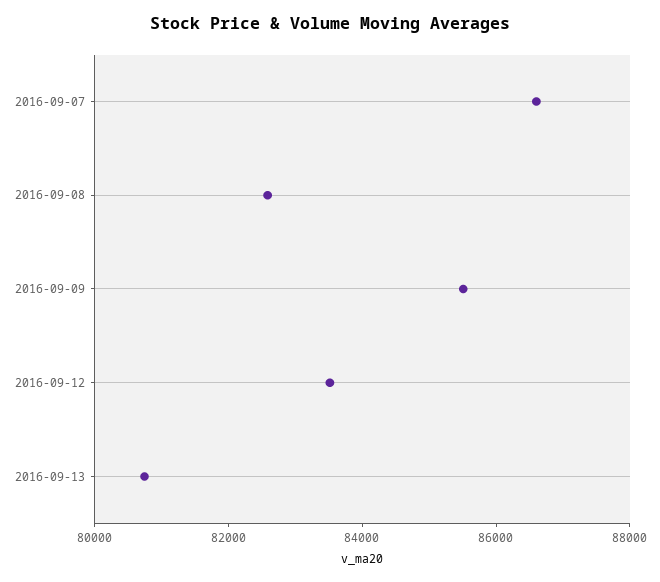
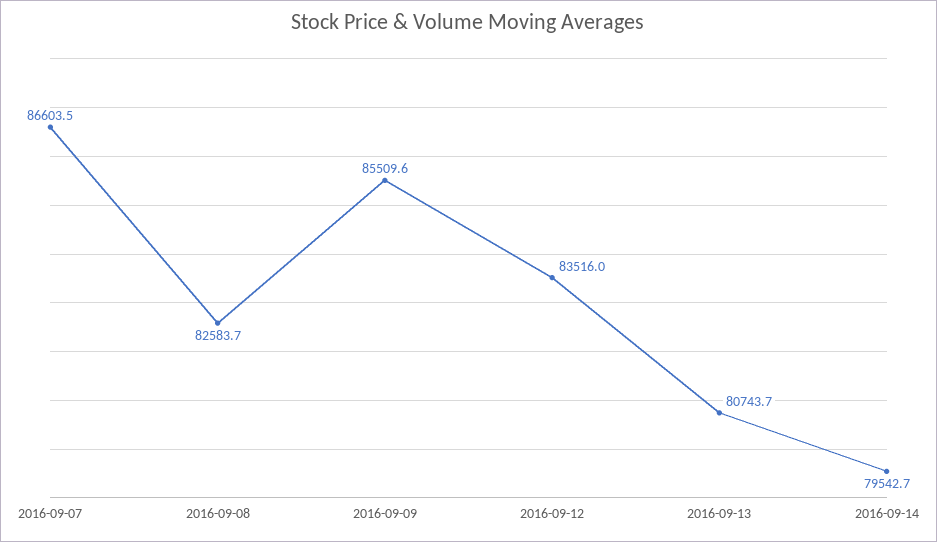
2016-09-14: none -> 79542.7

